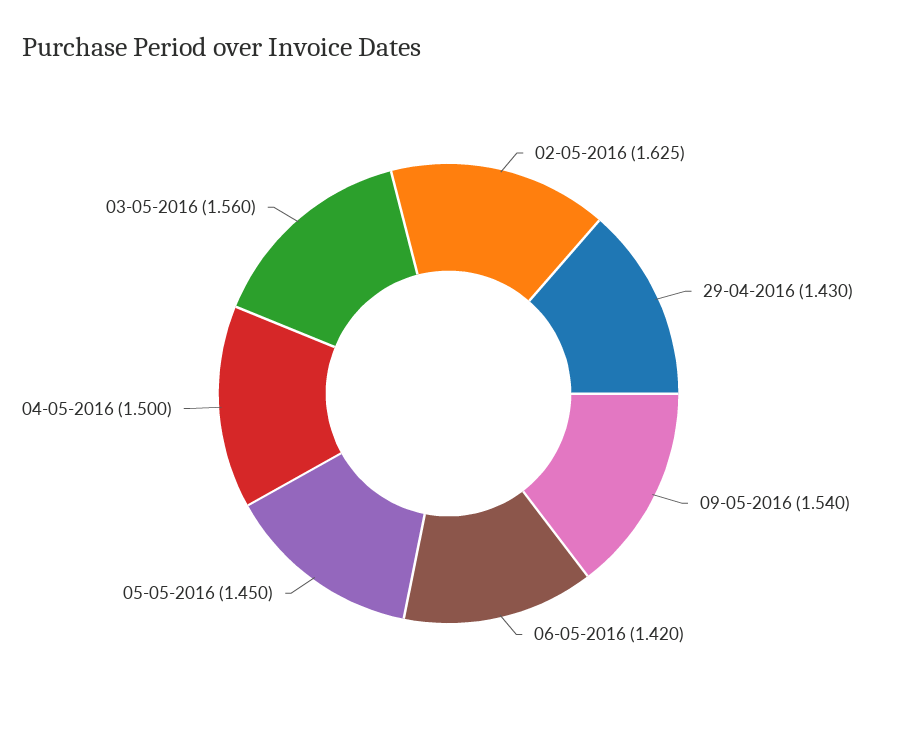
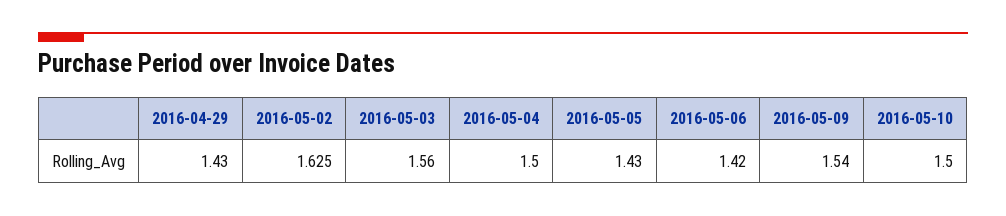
05-05-2016: 1.45 -> 1.43
2016-05-10: none -> 1.5

